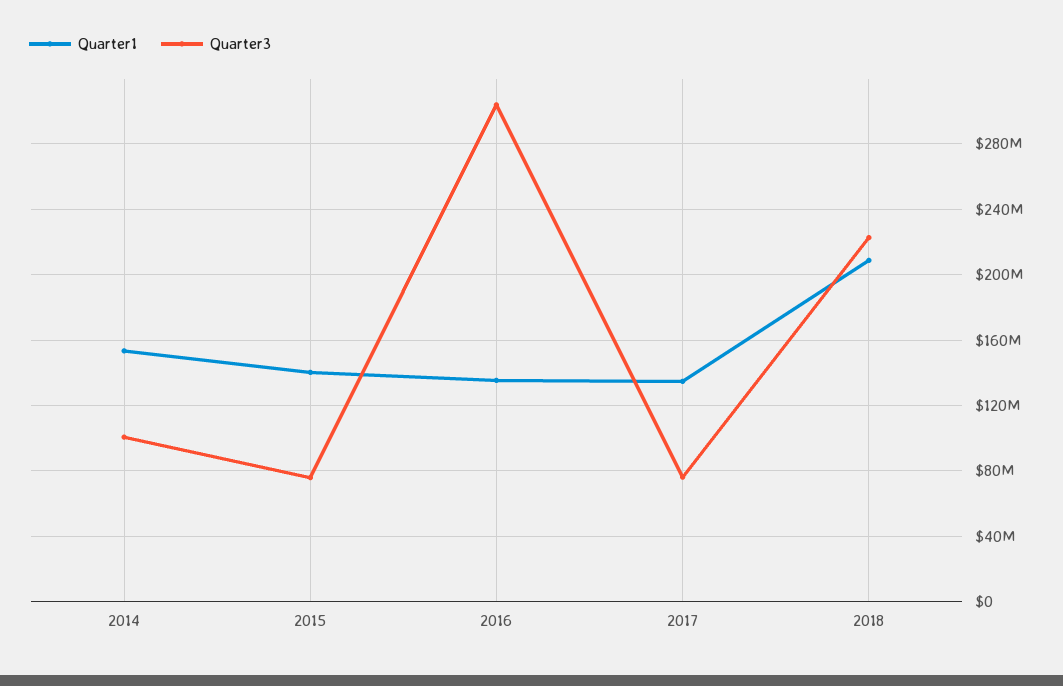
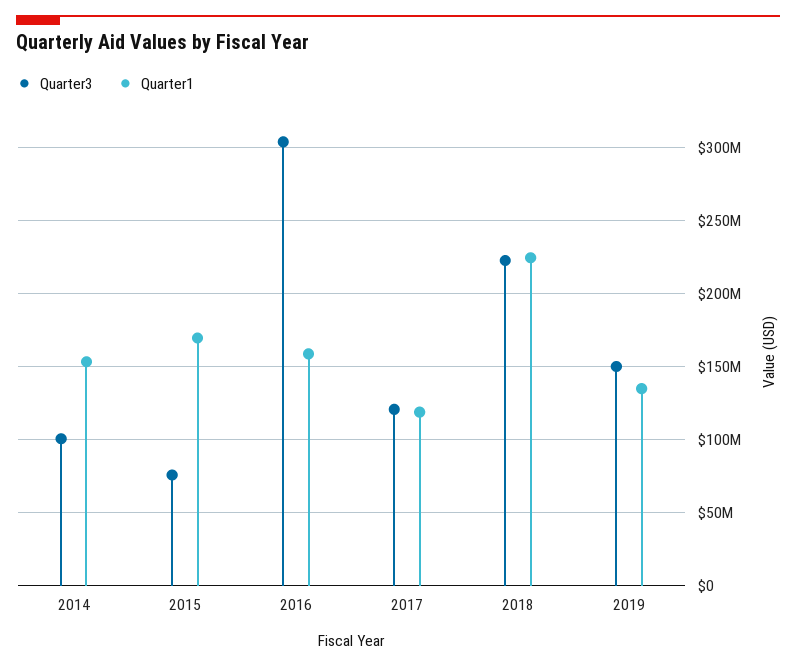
Quarter1, 2015: 140000000 -> 170000000
Quarter1, 2016: 135000000 -> 160000000
Quarter1, 2017: 135000000 -> 120000000
Quarter3, 2017: 75000000 -> 120000000
Quarter1, 2018: 210000000 -> 225000000
Quarter3, 2019: none -> 150000000
Quarter1, 2019: none -> 135000000

